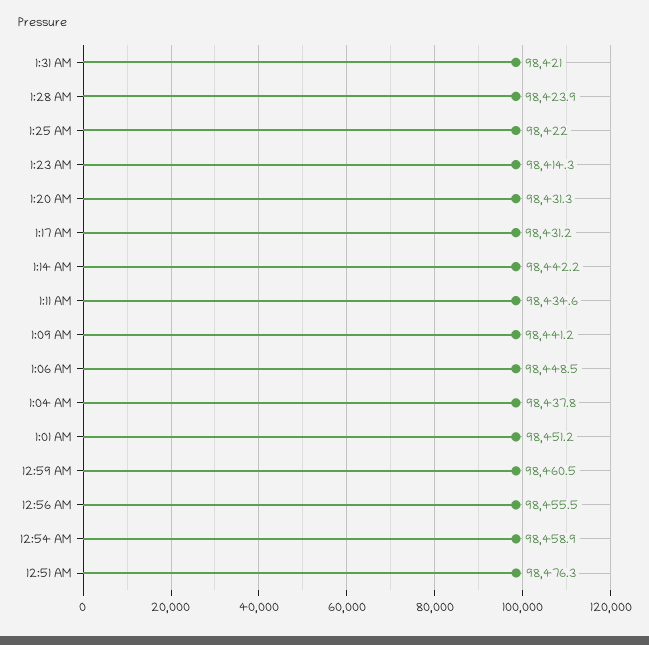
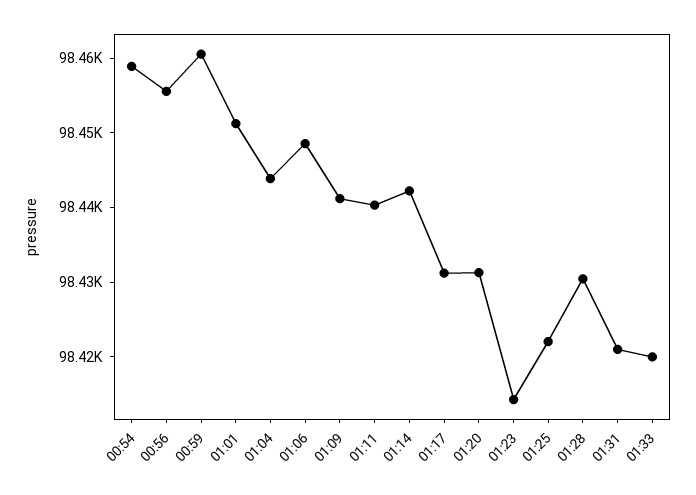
1:28 AM: 98423.9 -> 98430
1:11 AM: 98434.6 -> 98440
1:04 AM: 98437.8 -> 98444
12:51 AM: 98476.3 -> none
01:33: none -> 98420

